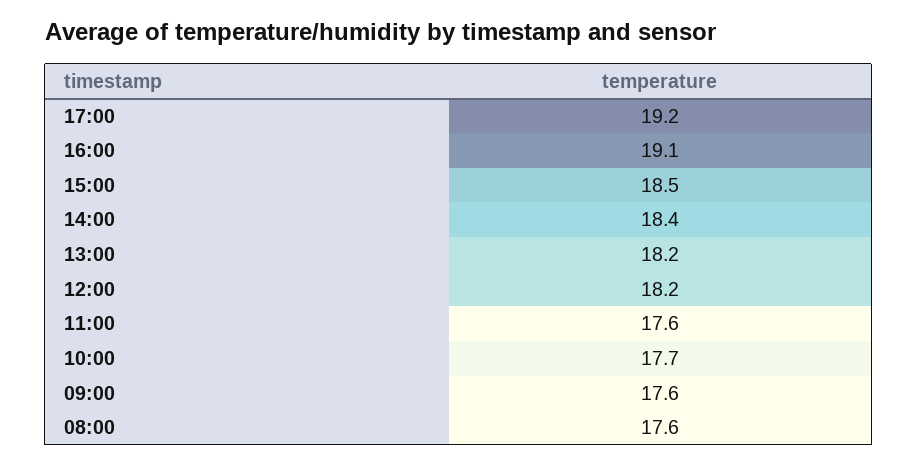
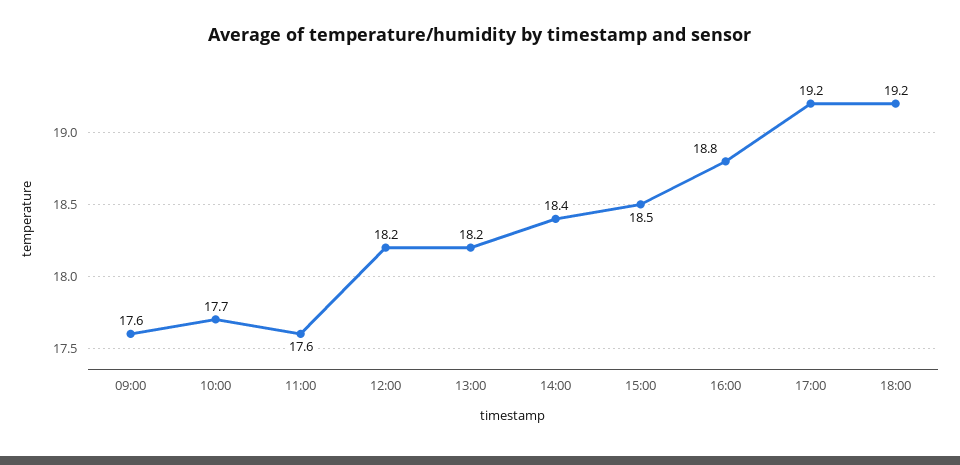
16:00: 19.1 -> 18.8
08:00: 17.6 -> none
18:00: none -> 19.2

